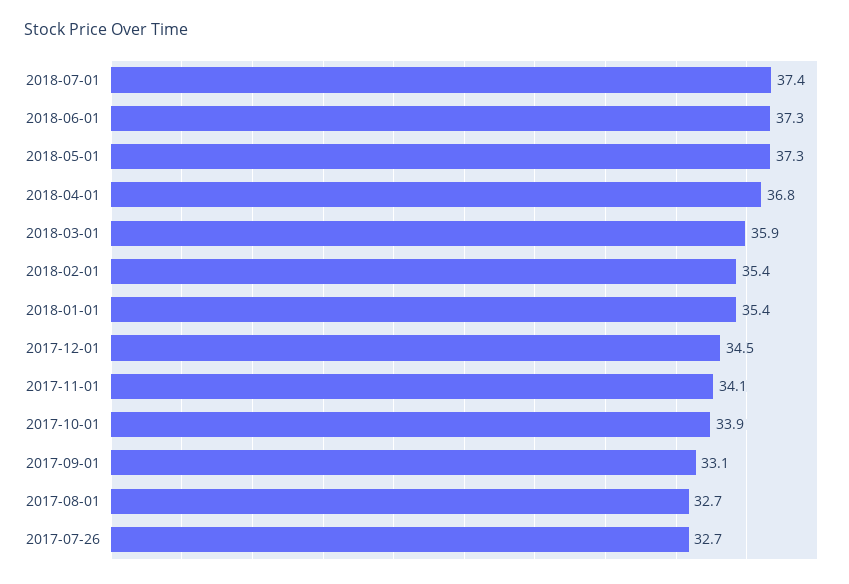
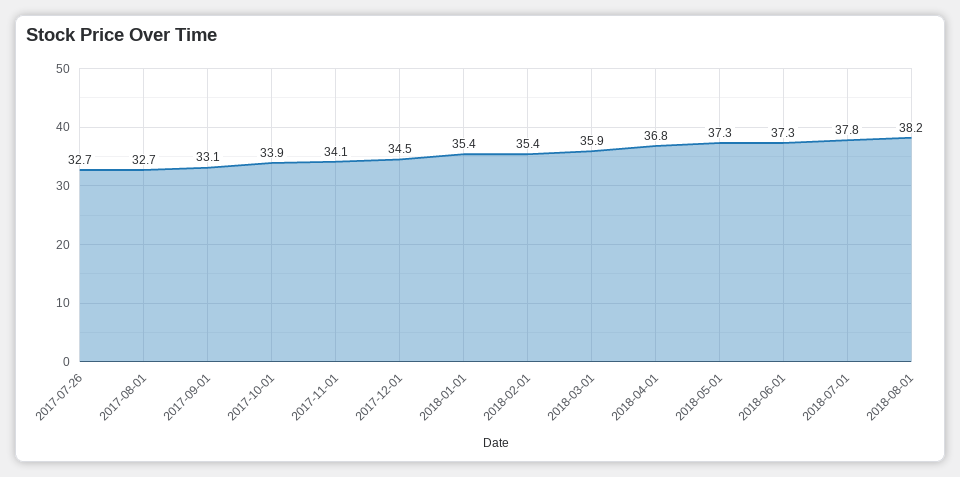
2018-07-01: 37.4 -> 37.8
2018-08-01: none -> 38.2

